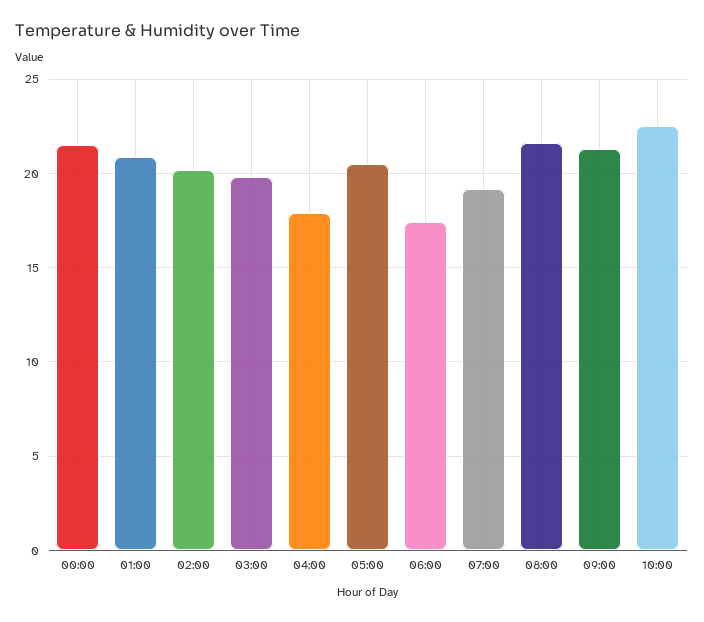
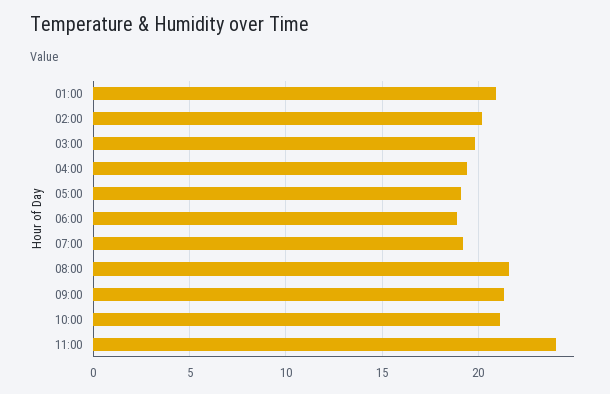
00:00: 21.5 -> none
04:00: 18 -> 19.5
05:00: 20.5 -> 19
06:00: 17.5 -> 19
10:00: 22.5 -> 21
11:00: none -> 24

